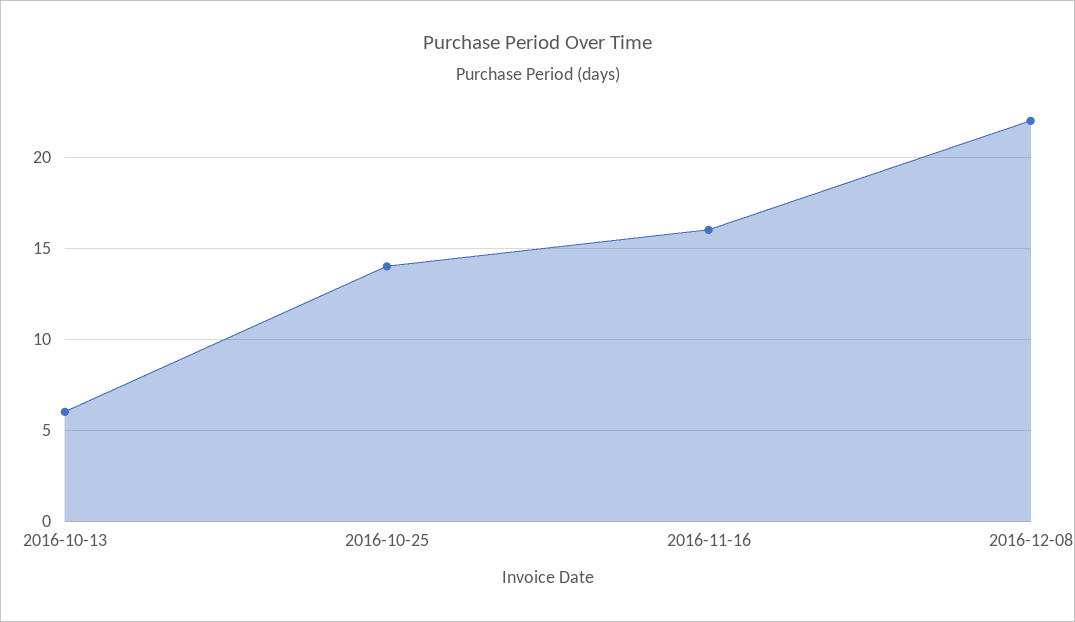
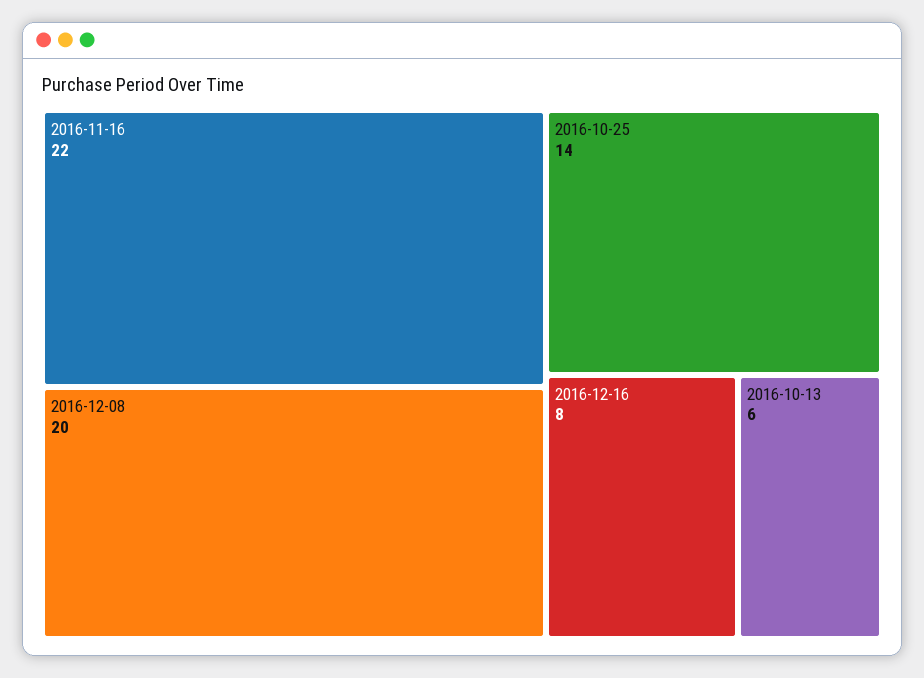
2016-11-16: 16 -> 22
2016-12-08: 22 -> 20
2016-12-16: none -> 8

